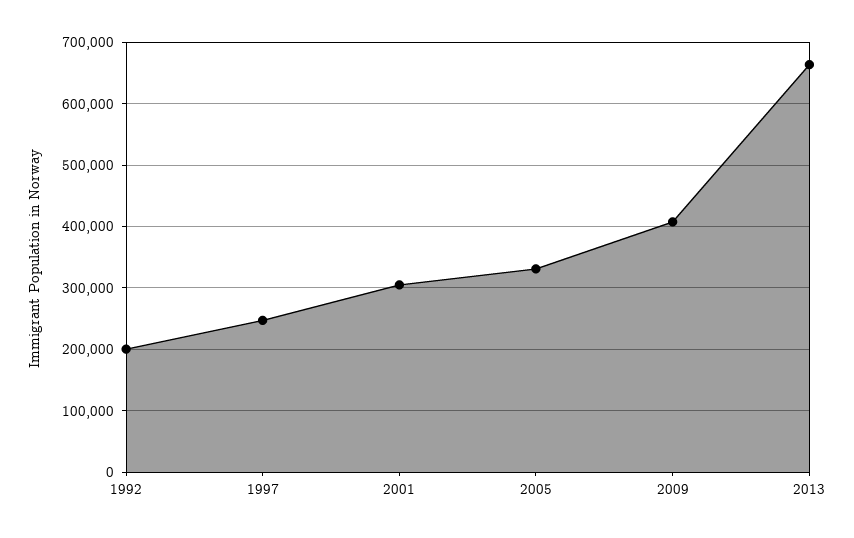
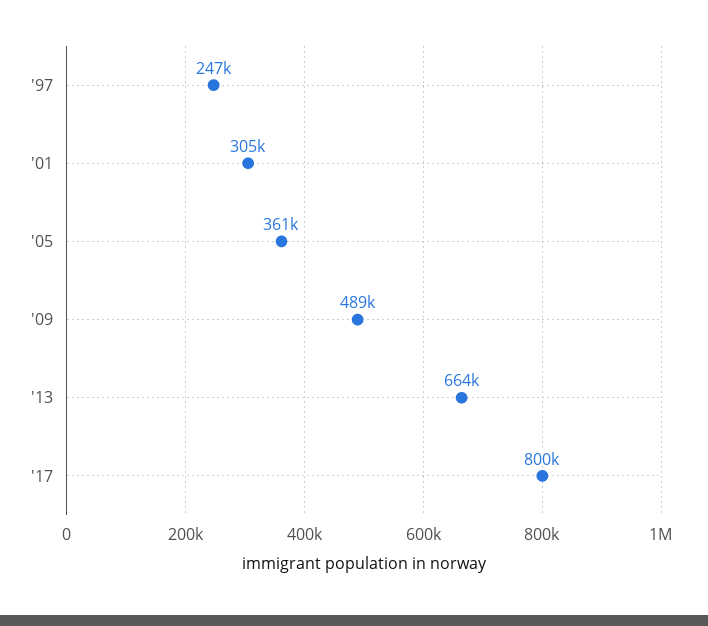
1992: 200000 -> none
2005: 330000 -> 361000
2009: 410000 -> 489000
'17: none -> 800000

